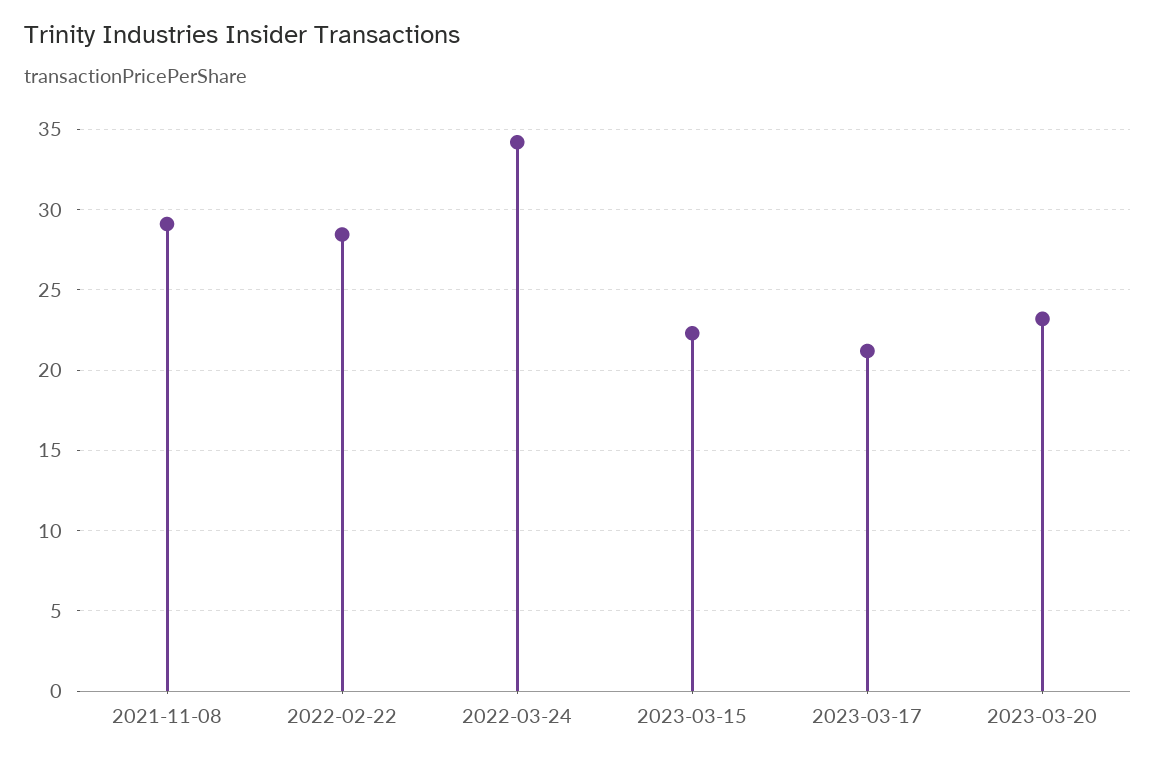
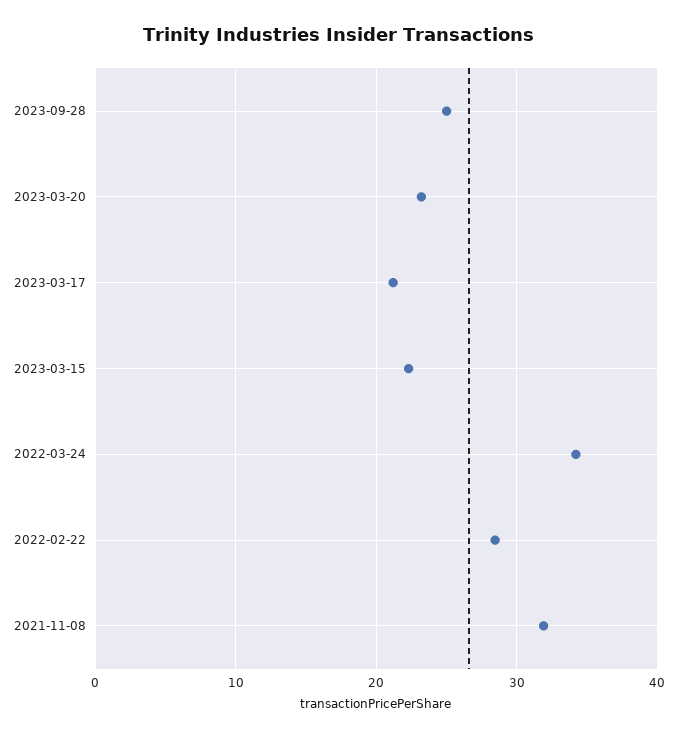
2021-11-08: 29 -> 32
2023-09-28: none -> 25

